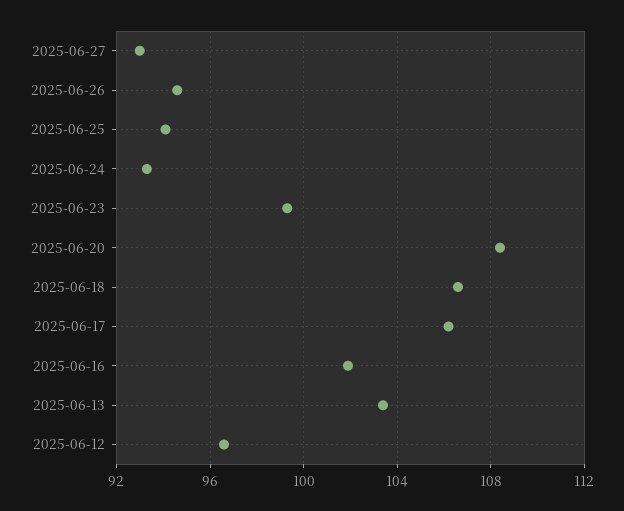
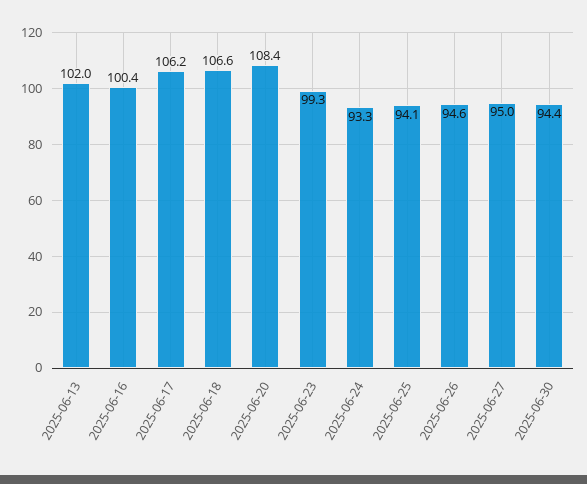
2025-06-27: 93 -> 95
2025-06-16: 102 -> 100.4
2025-06-13: 103.5 -> 102
2025-06-12: 96.5 -> none
2025-06-30: none -> 94.4

